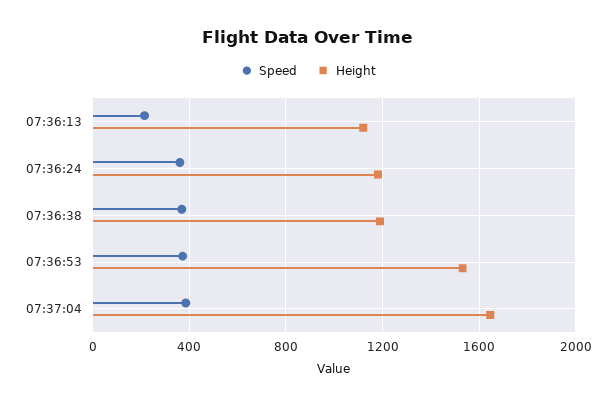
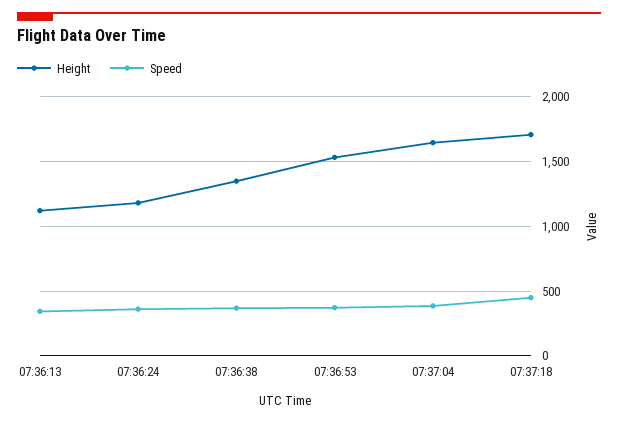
Speed, 07:36:13: 200 -> 350
Height, 07:36:38: 1200 -> 1350
Height, 07:37:18: none -> 1700
Speed, 07:37:18: none -> 450

